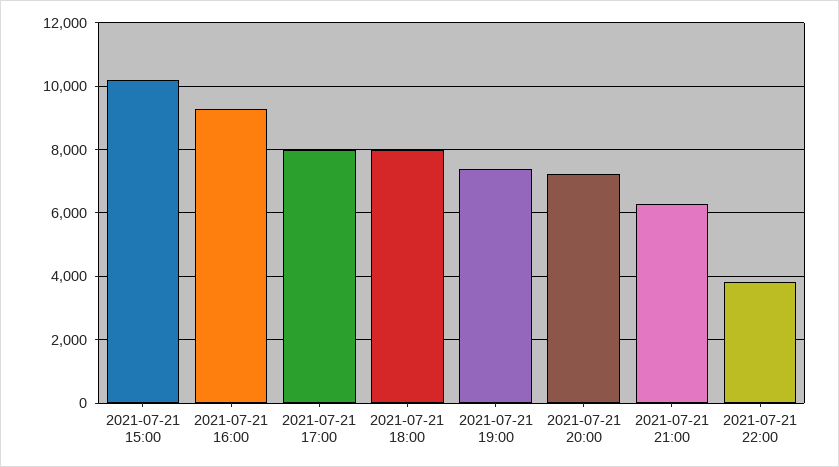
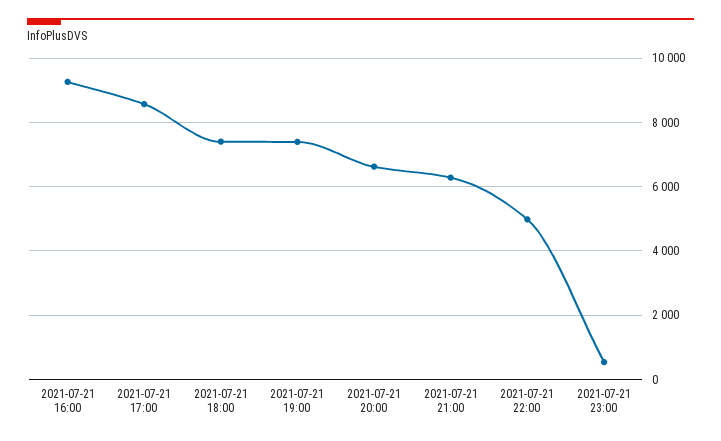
2021-07-21 15:00: 10200 -> none
2021-07-21 17:00: 8000 -> 8600
2021-07-21 18:00: 8000 -> 7400
2021-07-21 20:00: 7200 -> 6600
2021-07-21 22:00: 3800 -> 5000
2021-07-21 23:00: none -> 600

